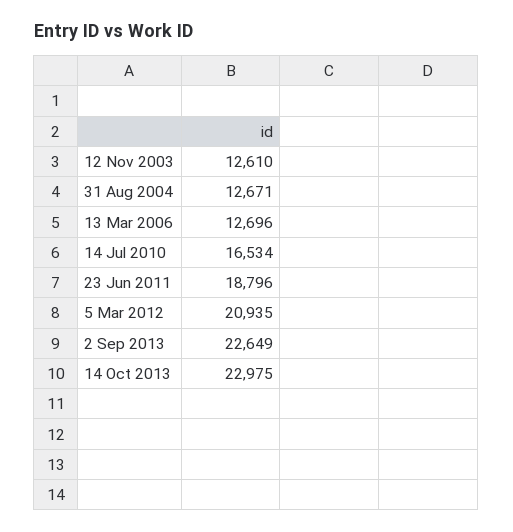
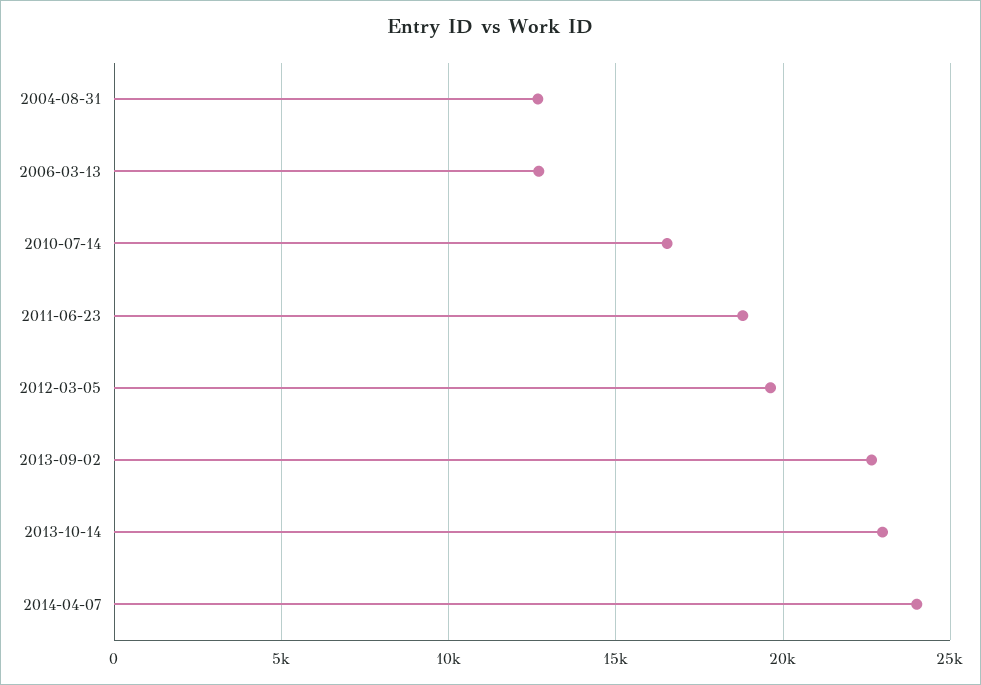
12 Nov 2003: 12610 -> none
5 Mar 2012: 20935 -> 19500
2014-04-07: none -> 24000

